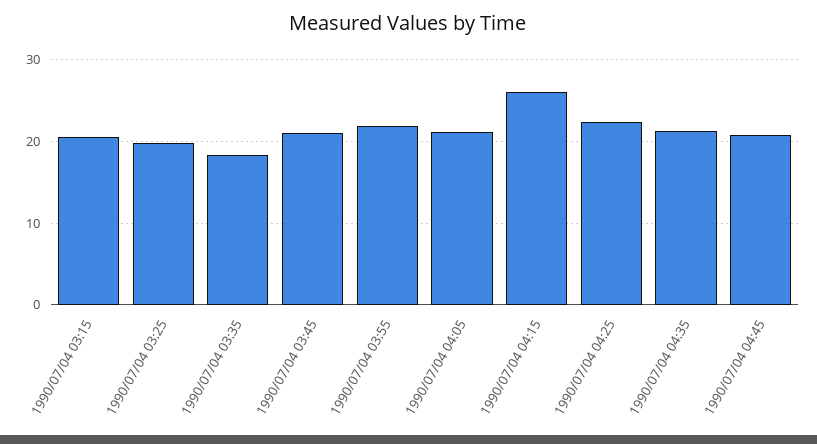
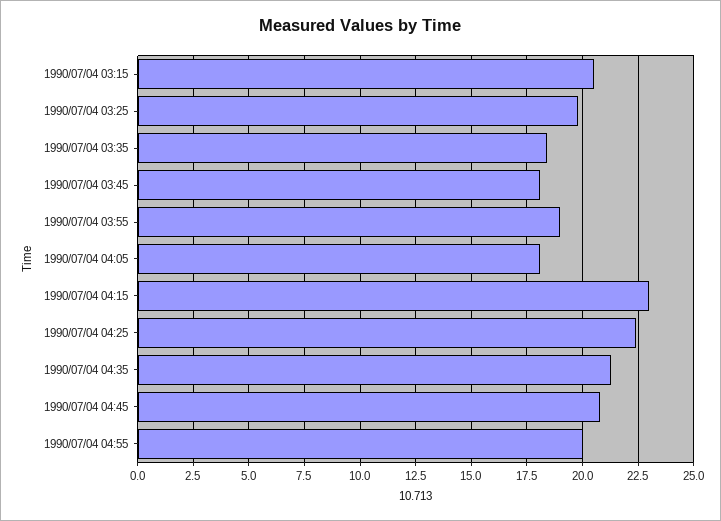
1990/07/04 03:45: 21 -> 18
1990/07/04 03:55: 22 -> 19
1990/07/04 04:05: 21 -> 18
1990/07/04 04:15: 26 -> 23
1990/07/04 04:55: none -> 20

